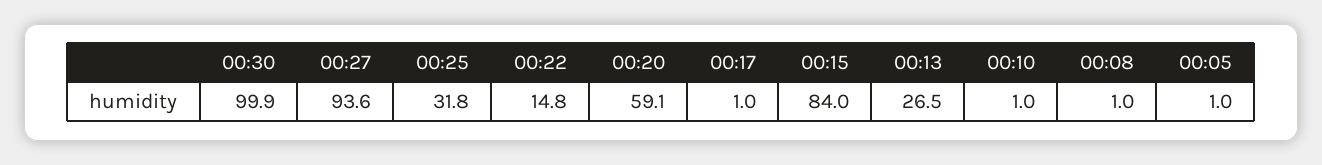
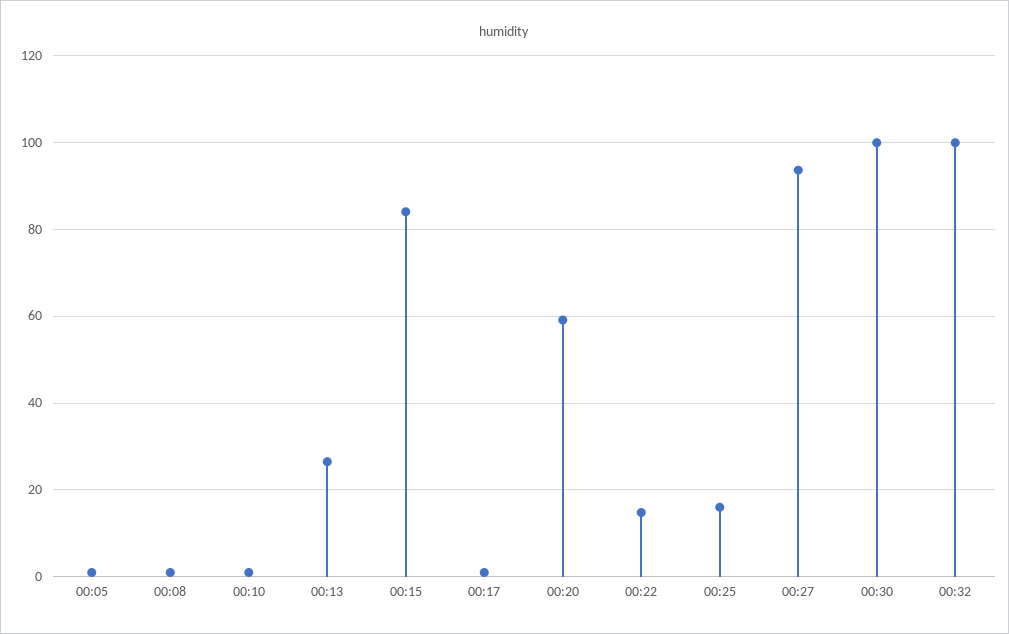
00:25: 31.8 -> 16
00:32: none -> 100

